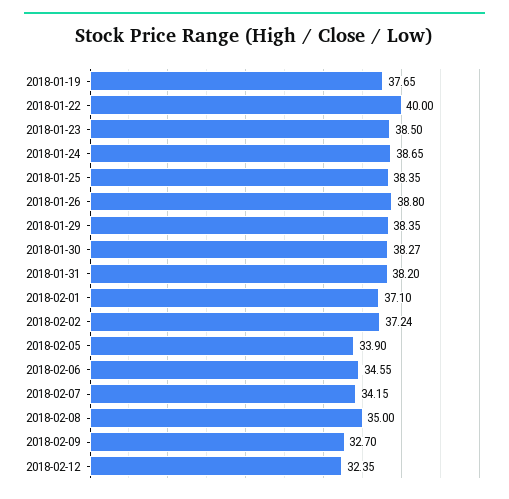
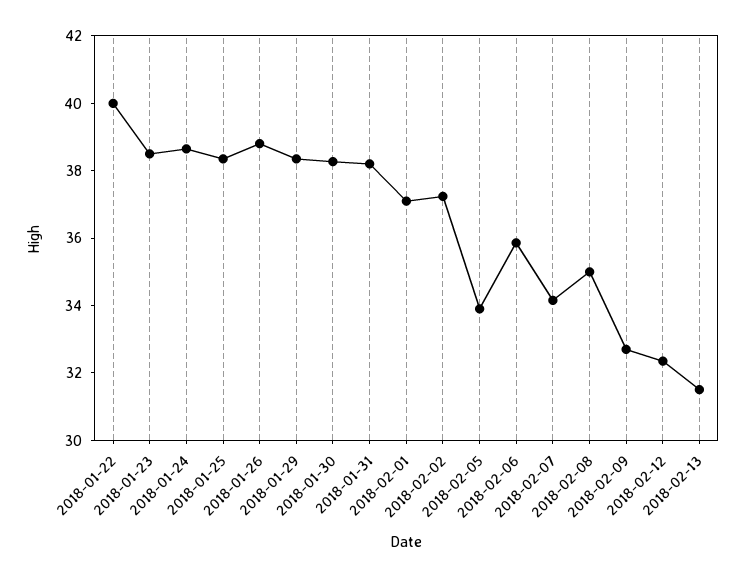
2018-01-19: 37.65 -> none
2018-02-06: 34.55 -> 36
2018-02-13: none -> 31.5

